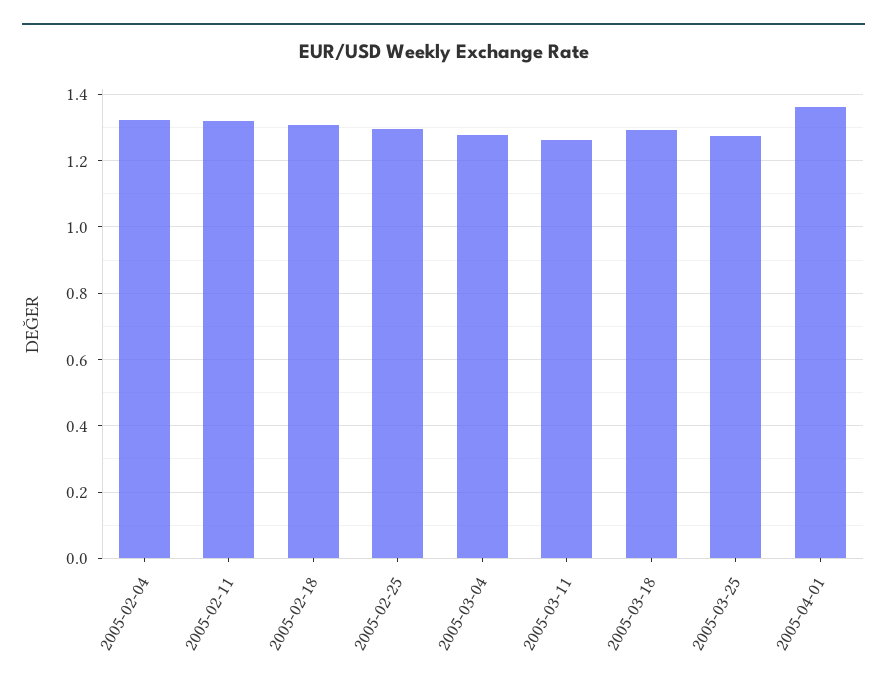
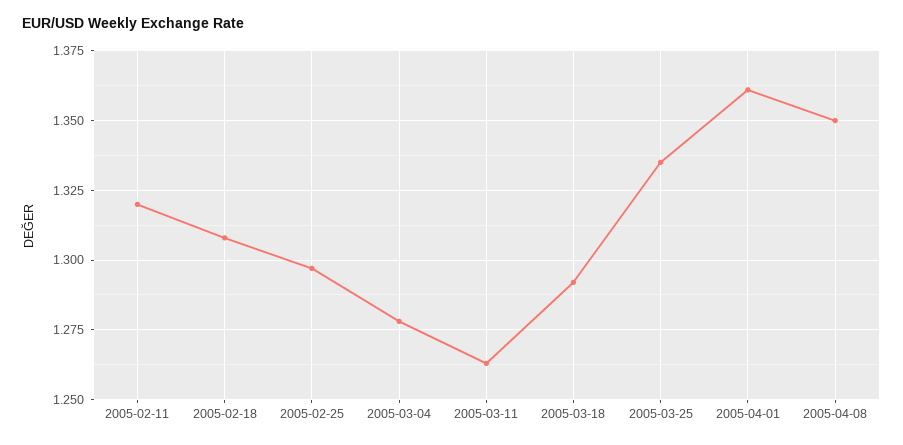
2005-02-04: 1.32 -> none
2005-03-25: 1.28 -> 1.335
2005-04-08: none -> 1.35

